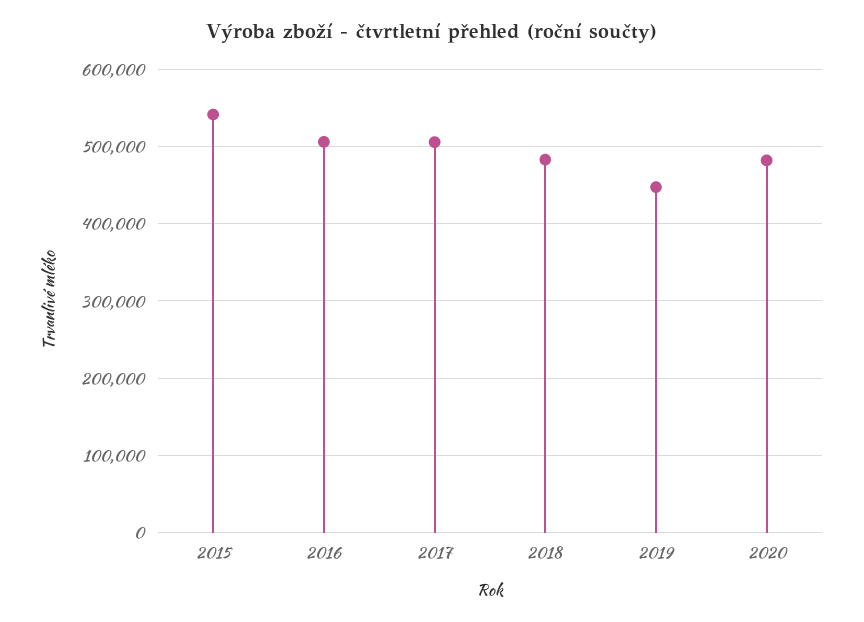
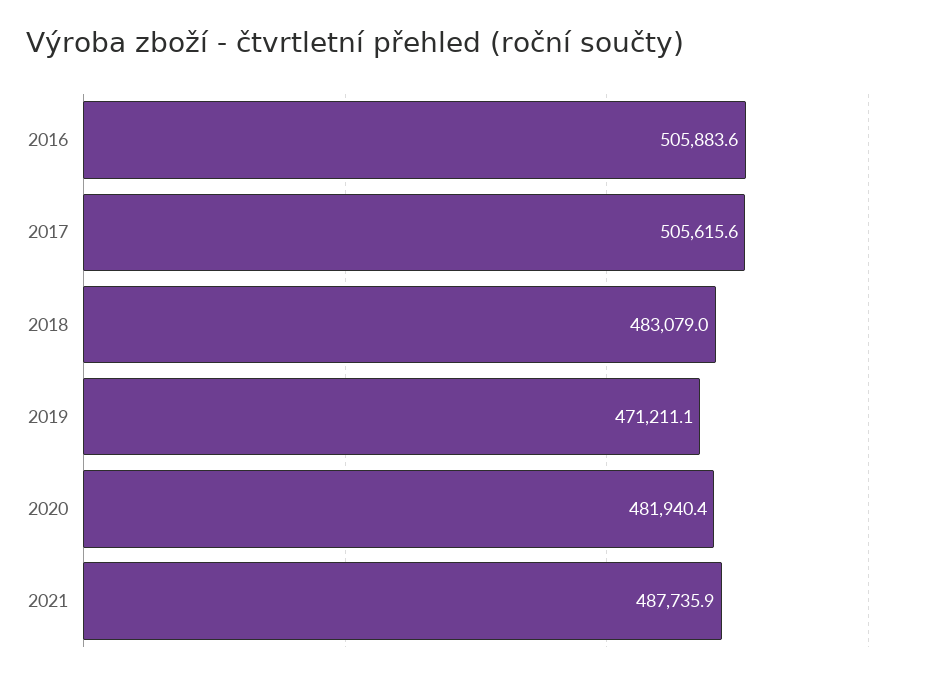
2015: 540000 -> none
2019: 450000 -> 471211.1
2021: none -> 487735.9

